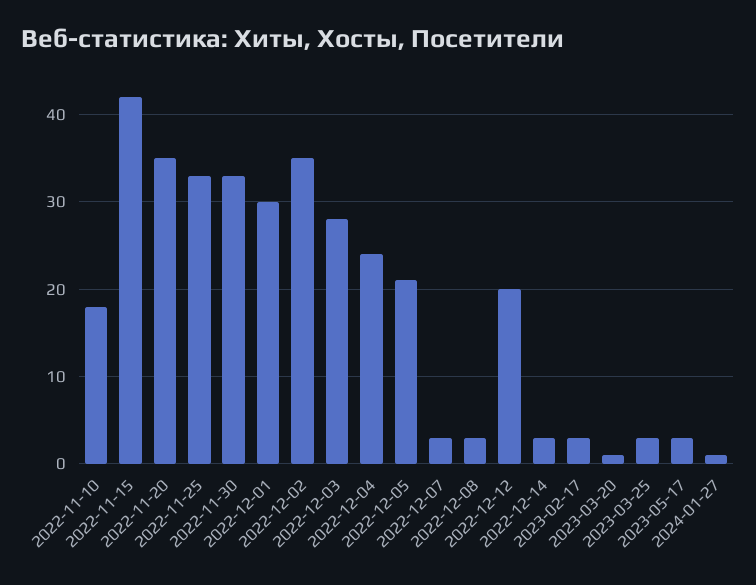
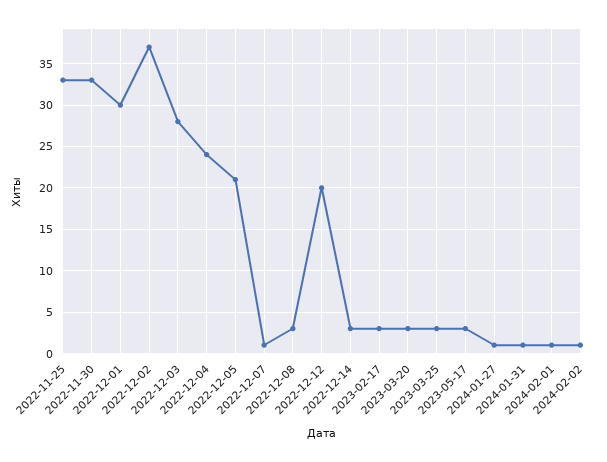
2022-11-10: 18 -> none
2022-11-15: 42 -> none
2022-11-20: 35 -> none
2022-12-02: 35 -> 37
2022-12-07: 3 -> 1
2023-03-20: 1 -> 3
2024-01-31: none -> 1
2024-02-01: none -> 1
2024-02-02: none -> 1

